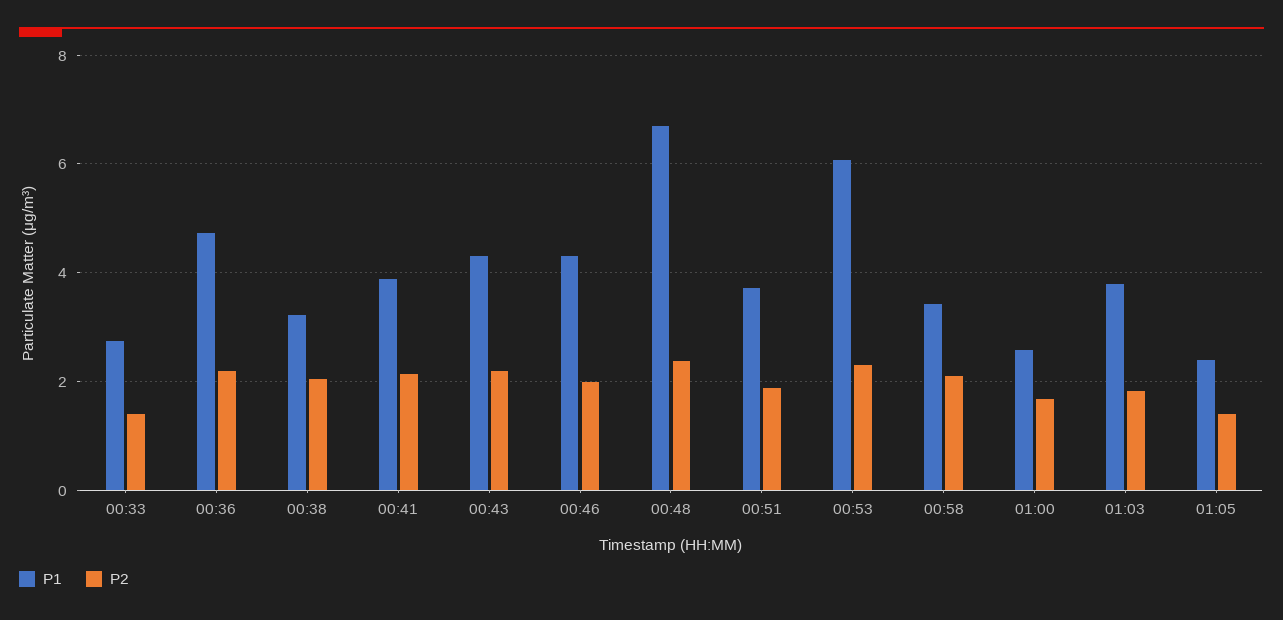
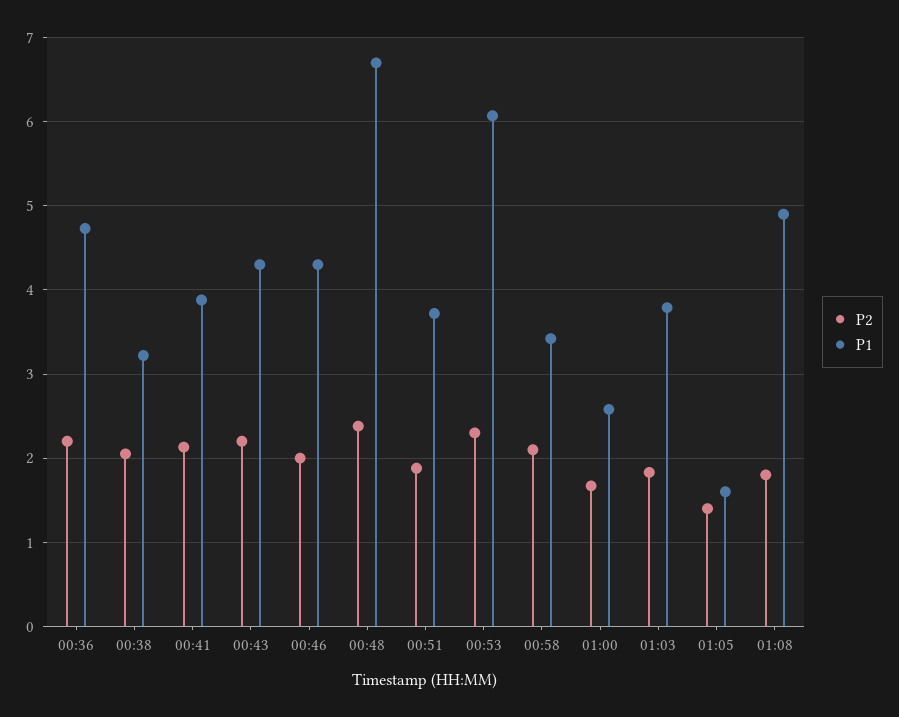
P1, 00:33: 2.8 -> none
P2, 00:33: 1.4 -> none
P1, 01:05: 2.4 -> 1.6
P2, 01:08: none -> 1.8
P1, 01:08: none -> 4.9

